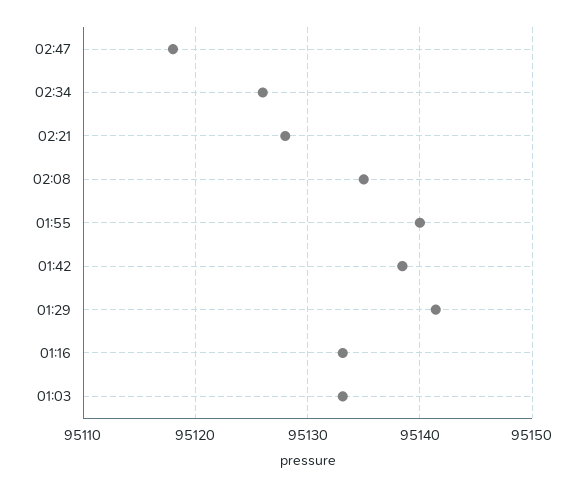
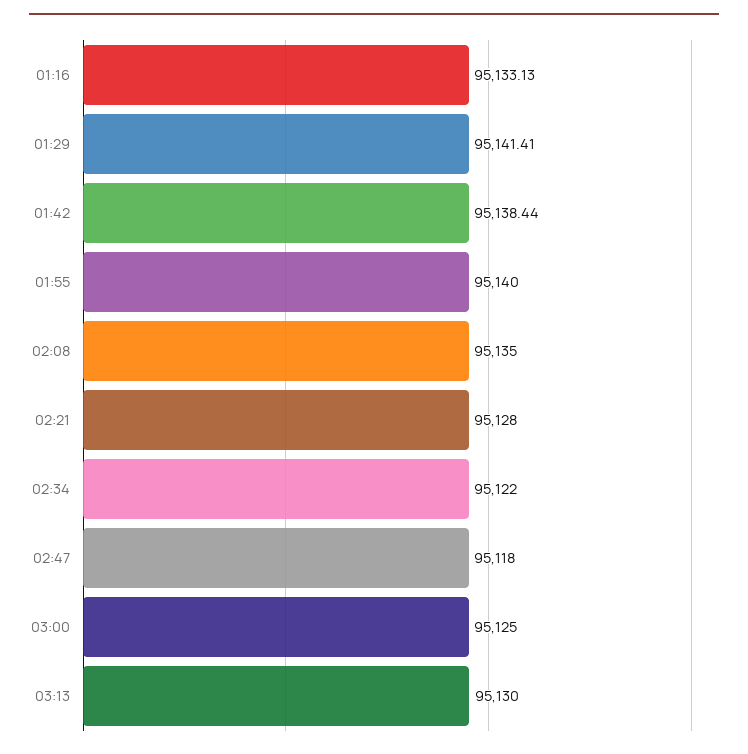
02:34: 95126 -> 95122
01:03: 95133 -> none
03:00: none -> 95125
03:13: none -> 95130

